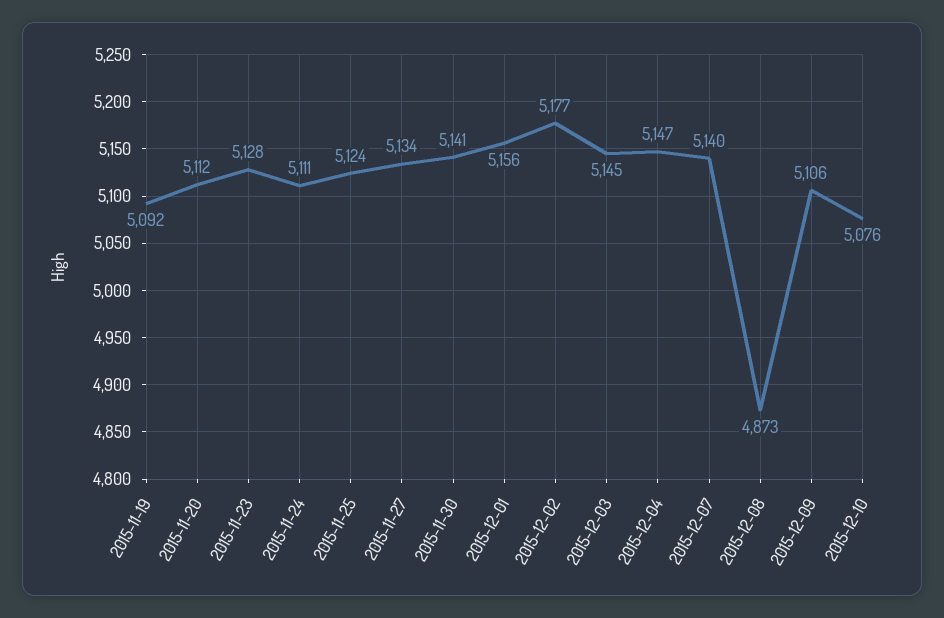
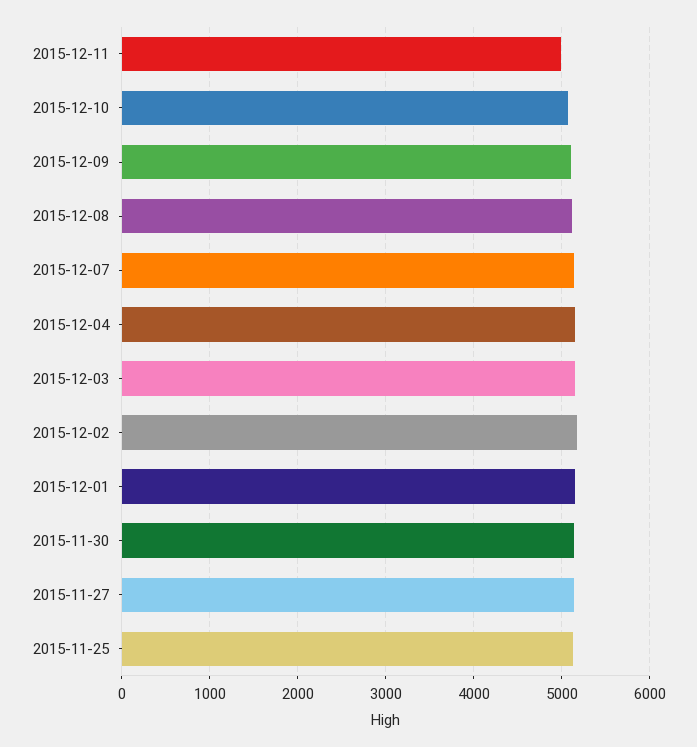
2015-11-19: 5092 -> none
2015-11-20: 5112 -> none
2015-11-23: 5128 -> none
2015-11-24: 5111 -> none
2015-12-08: 4873 -> 5100
2015-12-11: none -> 5000

